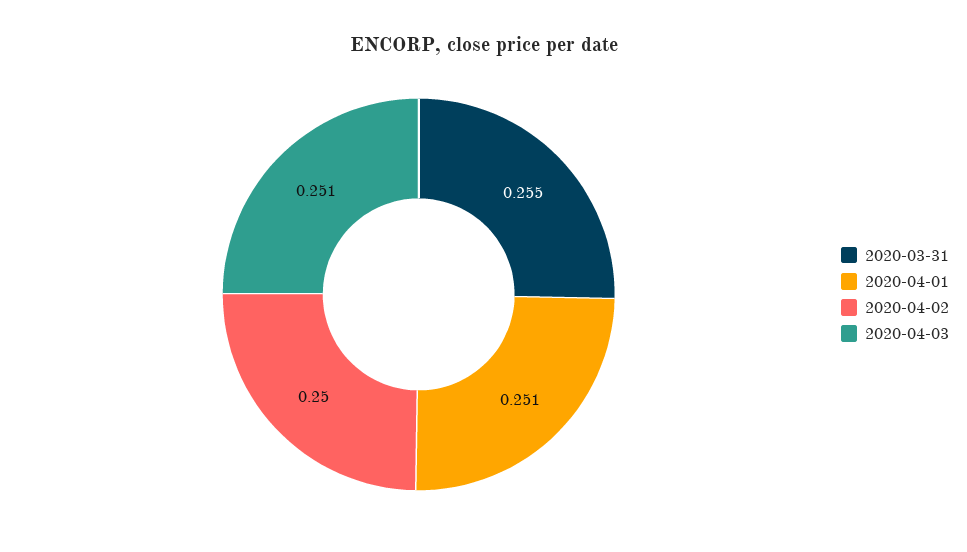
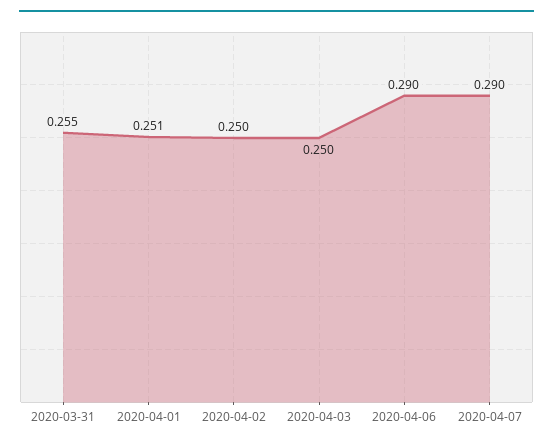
2020-04-03: 0.251 -> 0.25
2020-04-06: none -> 0.29
2020-04-07: none -> 0.29

